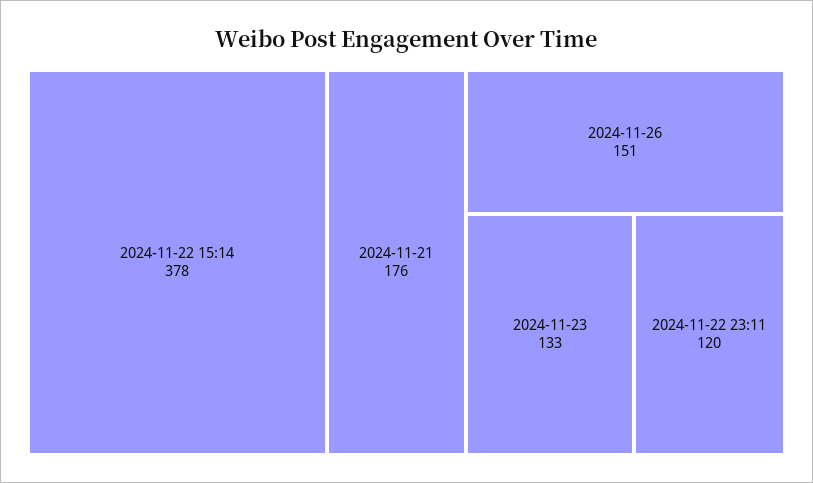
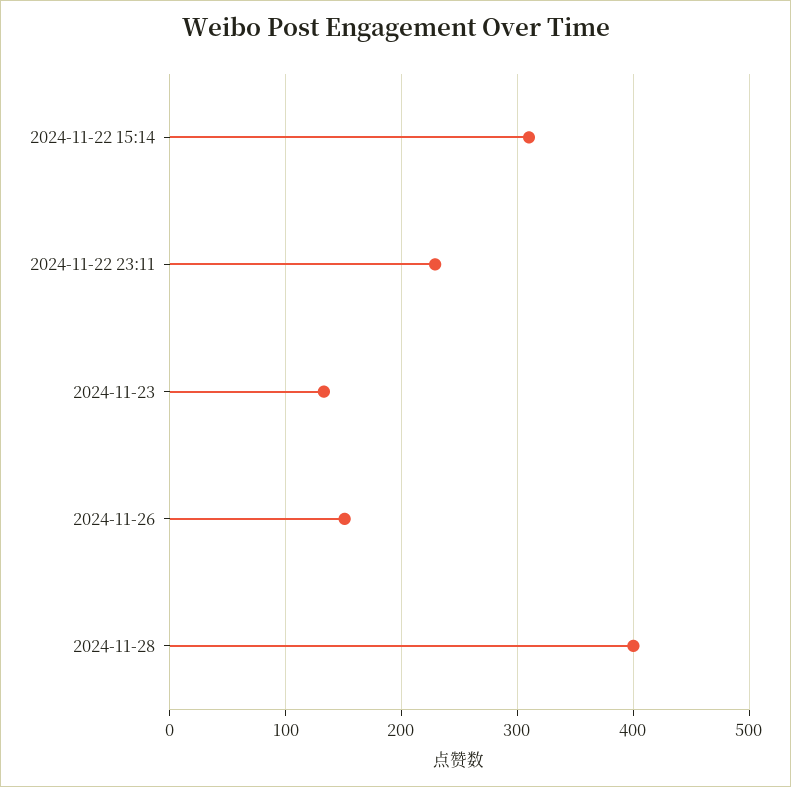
2024-11-22 15:14: 378 -> 310
2024-11-21: 176 -> none
2024-11-22 23:11: 120 -> 230
2024-11-28: none -> 400

